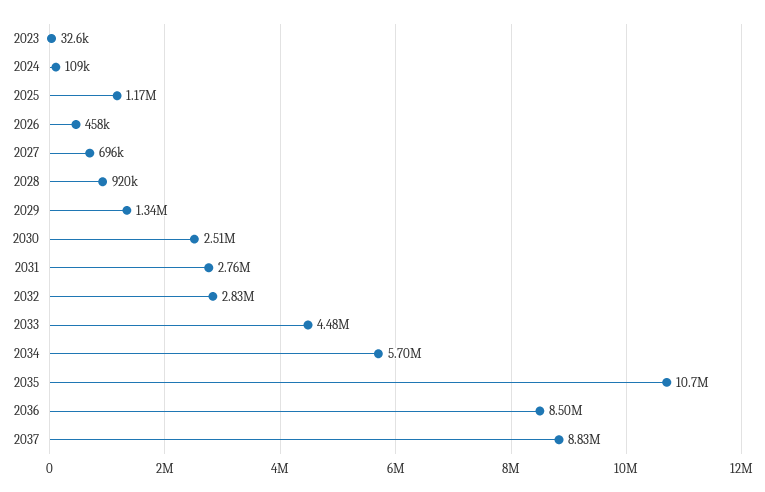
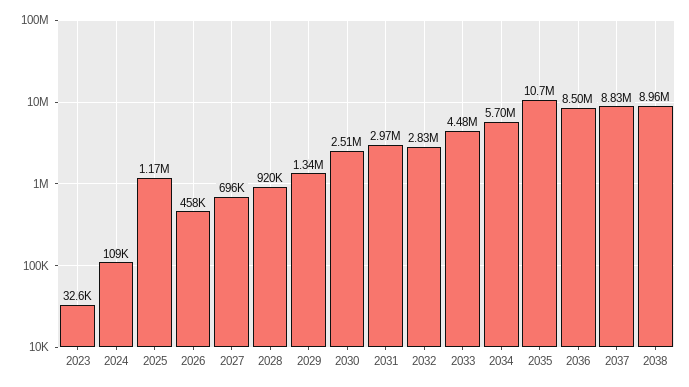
2031: 2760000 -> 2970000
2038: none -> 8960000

